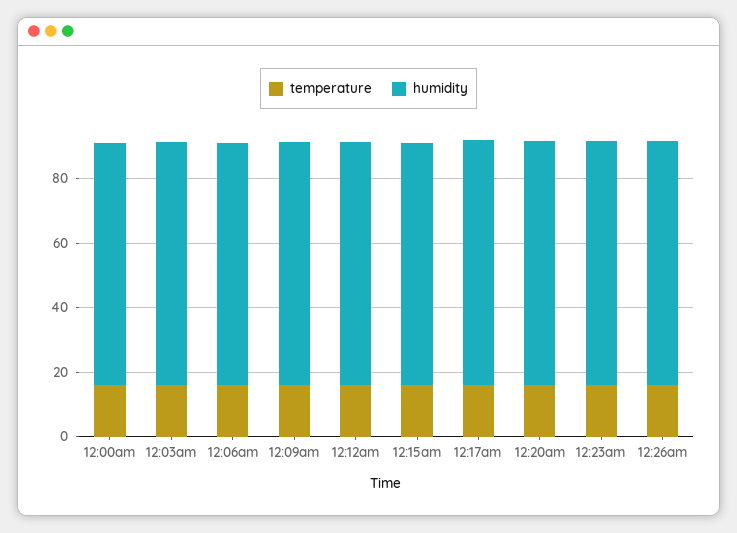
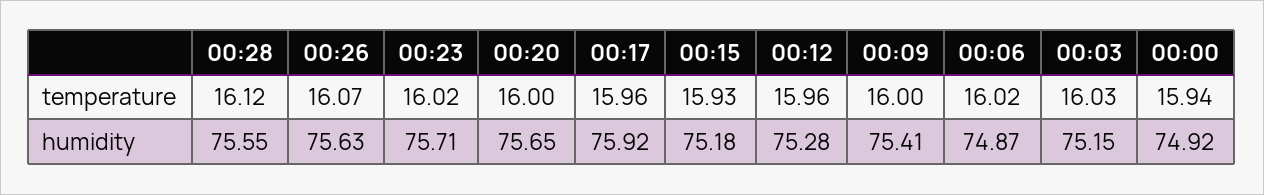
temperature, 00:28: none -> 16.12
humidity, 00:28: none -> 75.55

